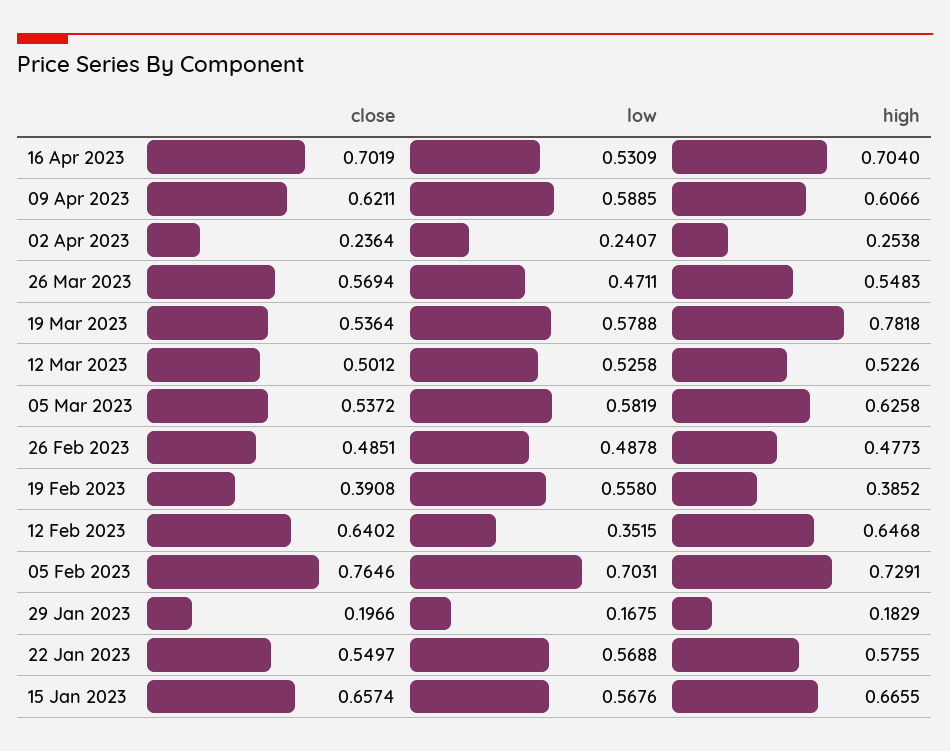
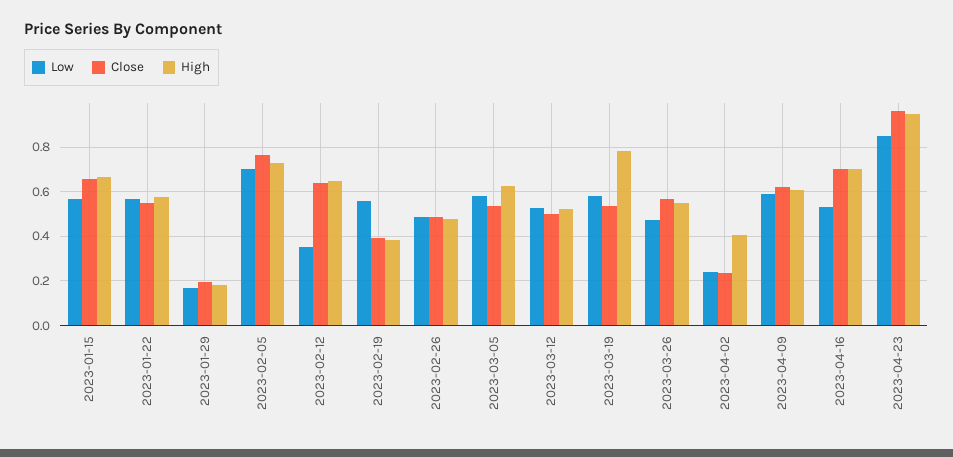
high, 02 Apr 2023: 0.2538 -> 0.4
low, 2023-04-23: none -> 0.85
close, 2023-04-23: none -> 0.95
high, 2023-04-23: none -> 0.95

